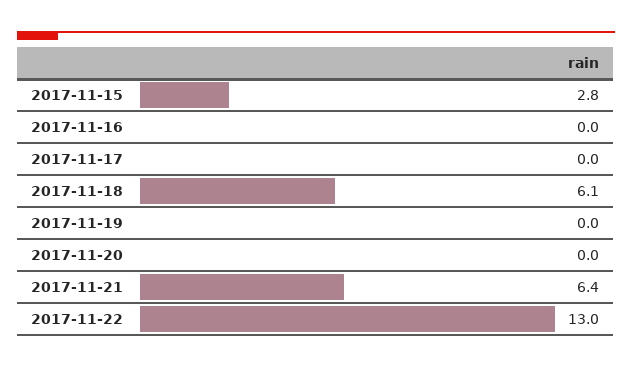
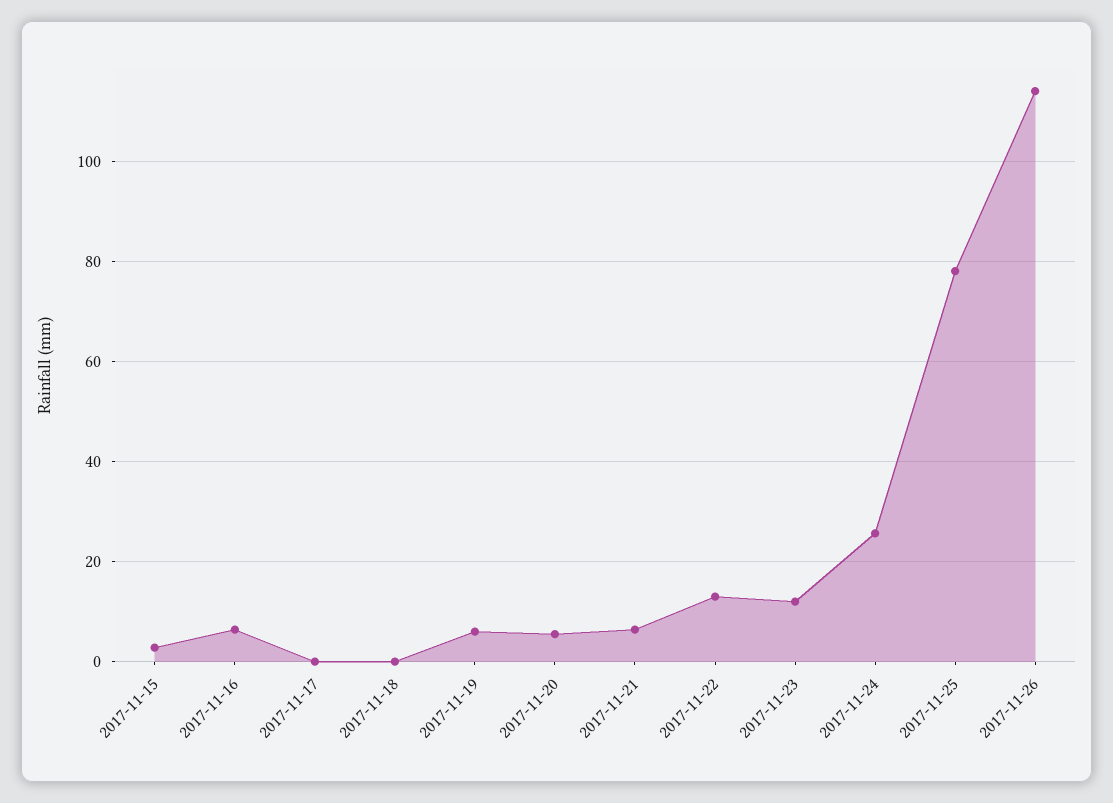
2017-11-16: 0 -> 6
2017-11-18: 6.1 -> 0
2017-11-19: 0 -> 6
2017-11-20: 0 -> 6
2017-11-23: none -> 12
2017-11-24: none -> 26
2017-11-25: none -> 78
2017-11-26: none -> 114

